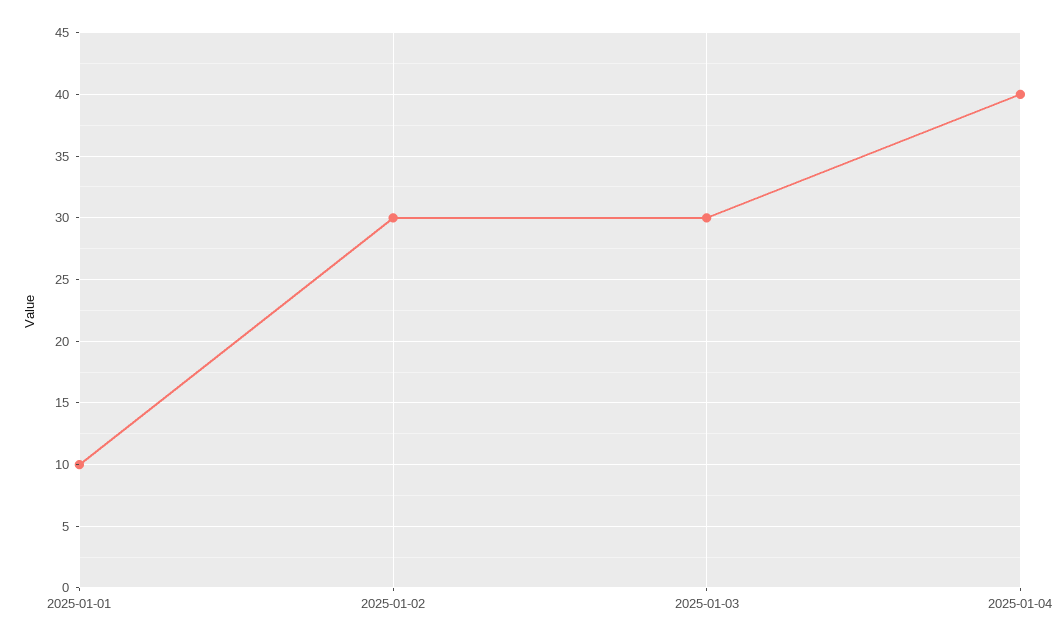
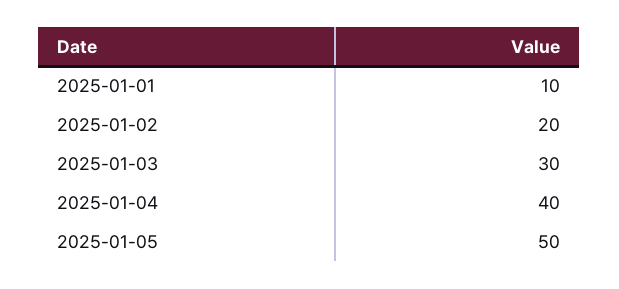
2025-01-02: 30 -> 20
2025-01-05: none -> 50

